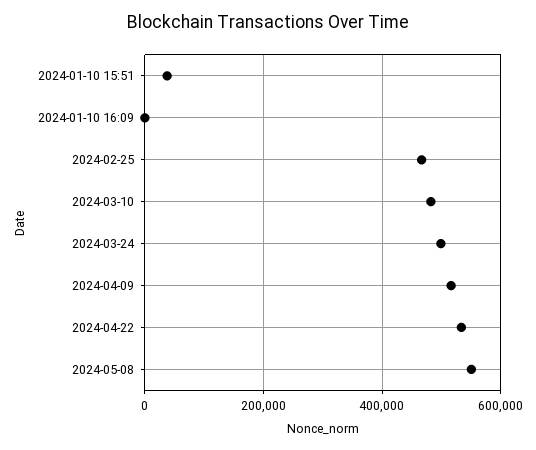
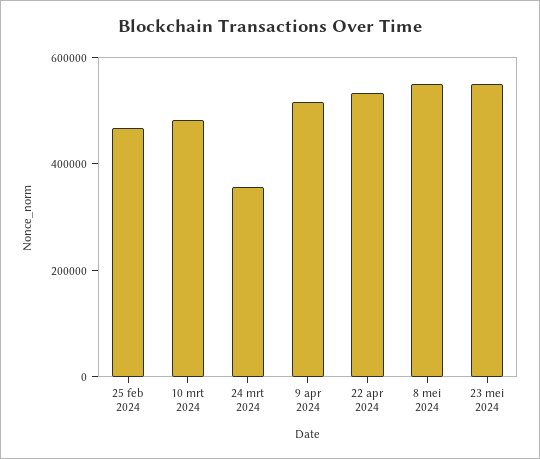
2024-01-10 15:51: 40000 -> none
2024-01-10 16:09: 0 -> none
2024-03-24: 500000 -> 350000
23 mei 2024: none -> 550000

